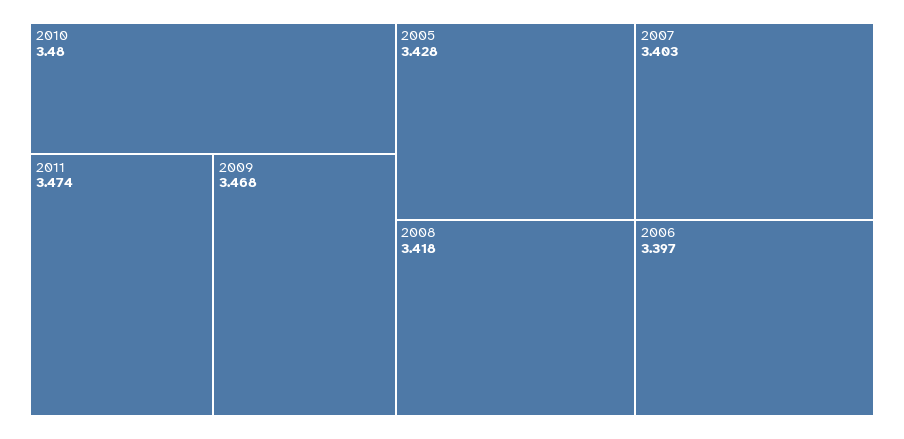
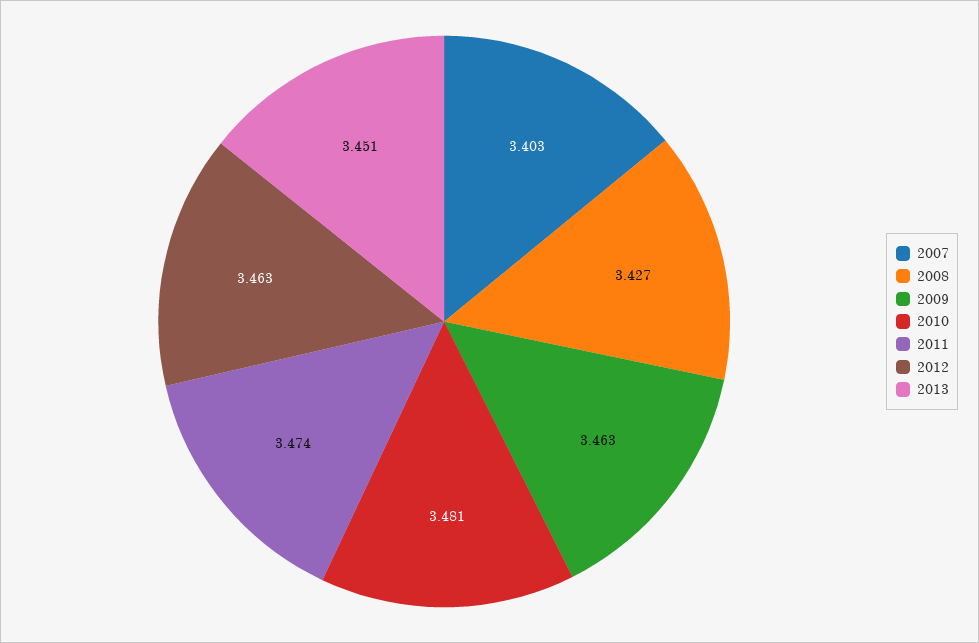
2010: 3.48 -> 3.481
2009: 3.468 -> 3.463
2005: 3.428 -> none
2008: 3.418 -> 3.427
2006: 3.397 -> none
2012: none -> 3.463
2013: none -> 3.451

